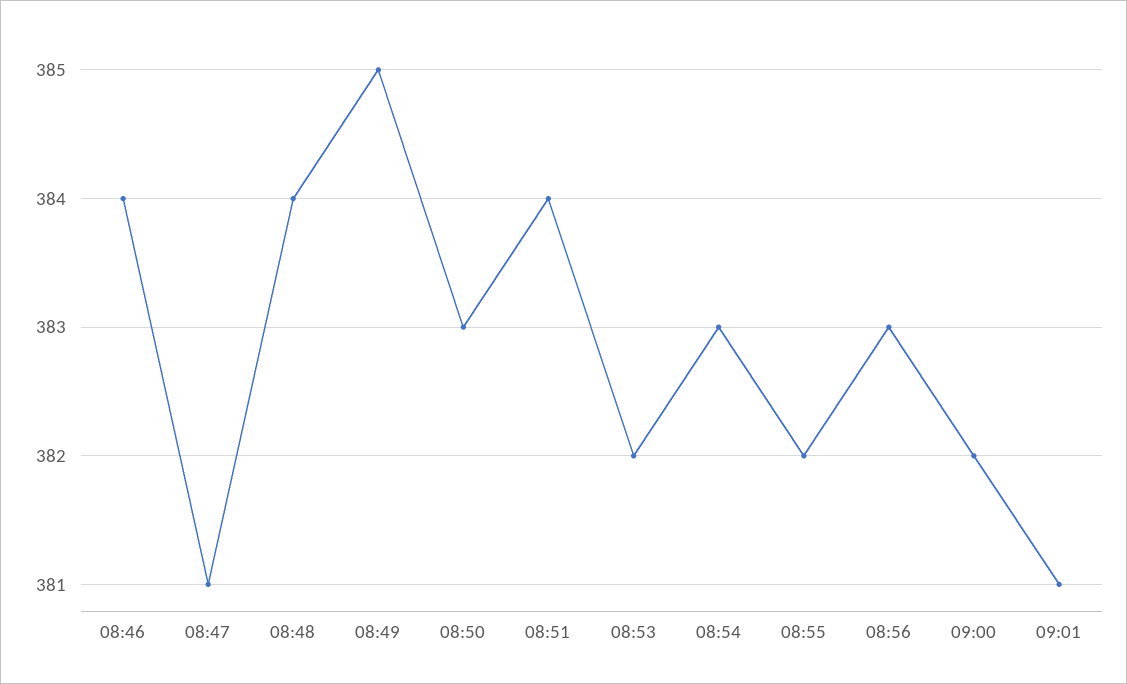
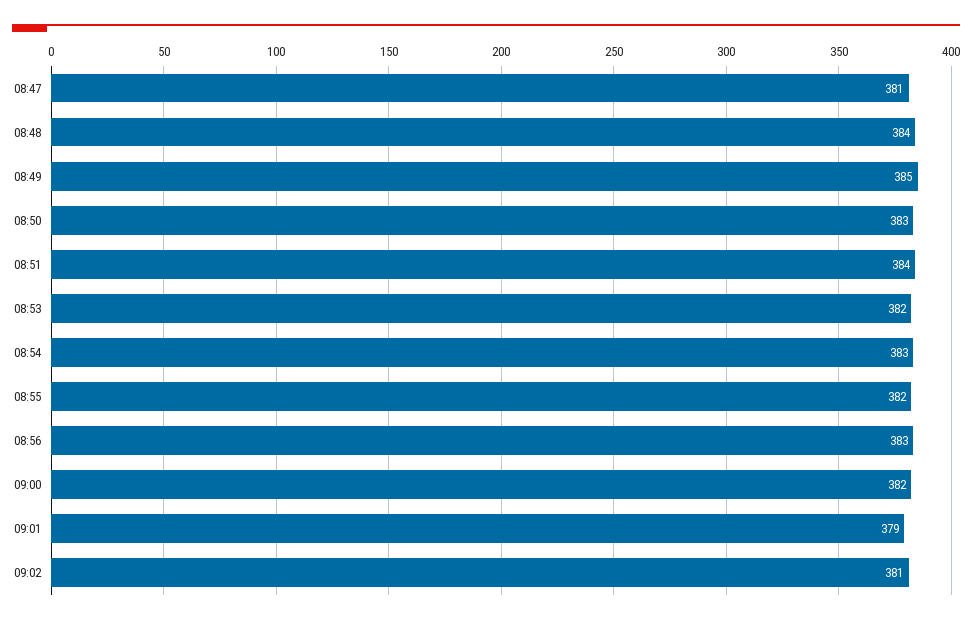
08:46: 384 -> none
09:01: 381 -> 379
09:02: none -> 381

